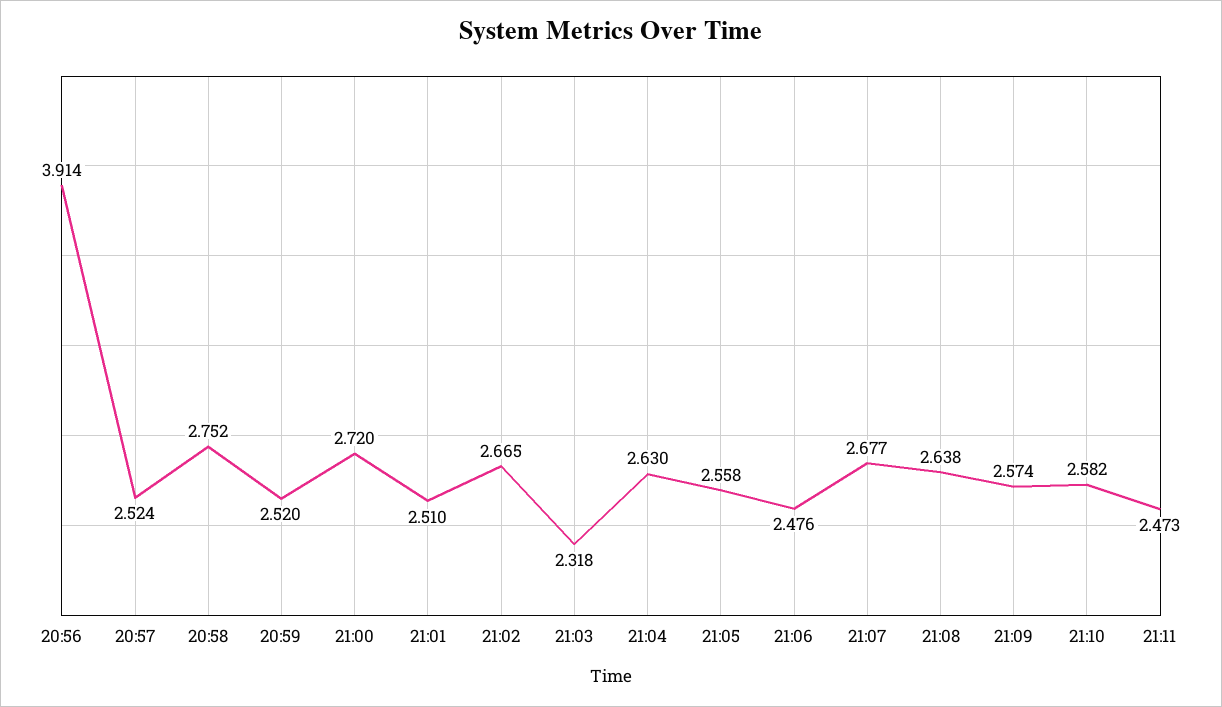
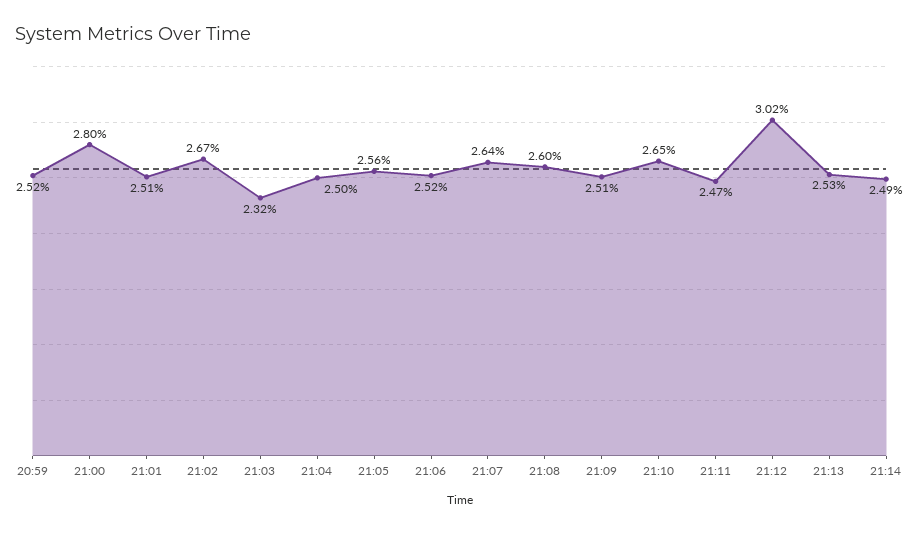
20:56: 3.914 -> none
20:57: 2.524 -> none
20:58: 2.752 -> none
21:00: 2.72 -> 2.8
21:04: 2.63 -> 2.5
21:06: 2.476 -> 2.52
21:07: 2.677 -> 2.64
21:08: 2.638 -> 2.6
21:09: 2.574 -> 2.51
21:10: 2.582 -> 2.65
21:12: none -> 3.02
21:13: none -> 2.53
21:14: none -> 2.49

